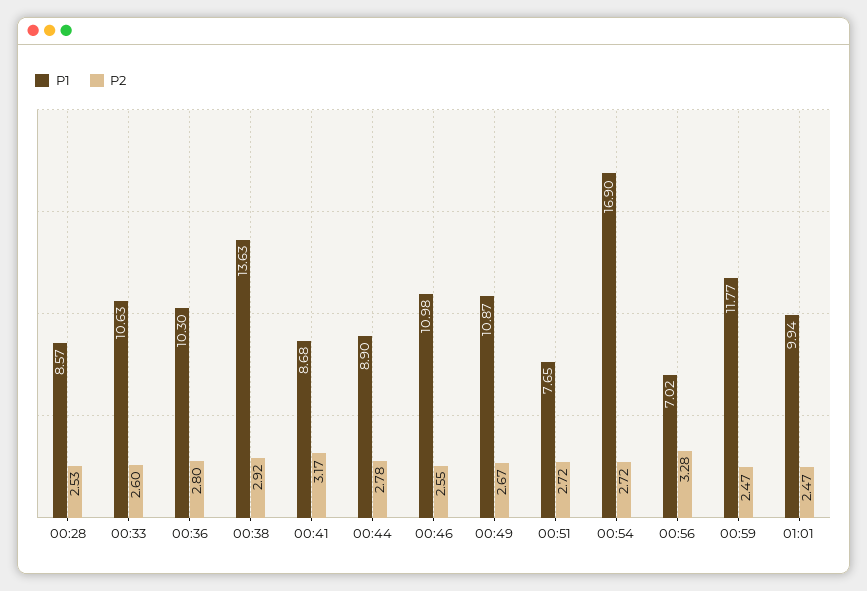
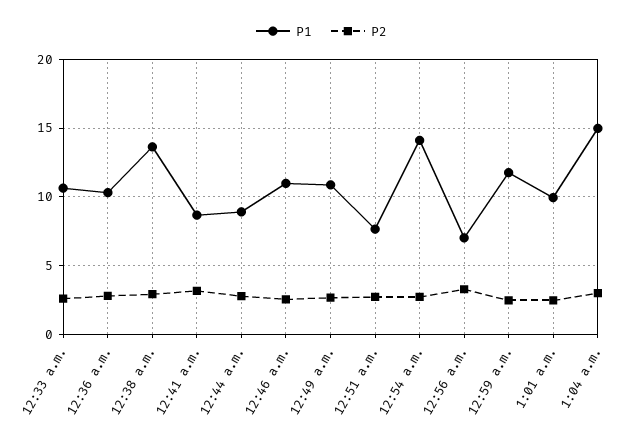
P1, 00:28: 8.57 -> none
P2, 00:28: 2.53 -> none
P1, 00:54: 16.9 -> 14
P1, 1:04 a.m.: none -> 15
P2, 1:04 a.m.: none -> 3

